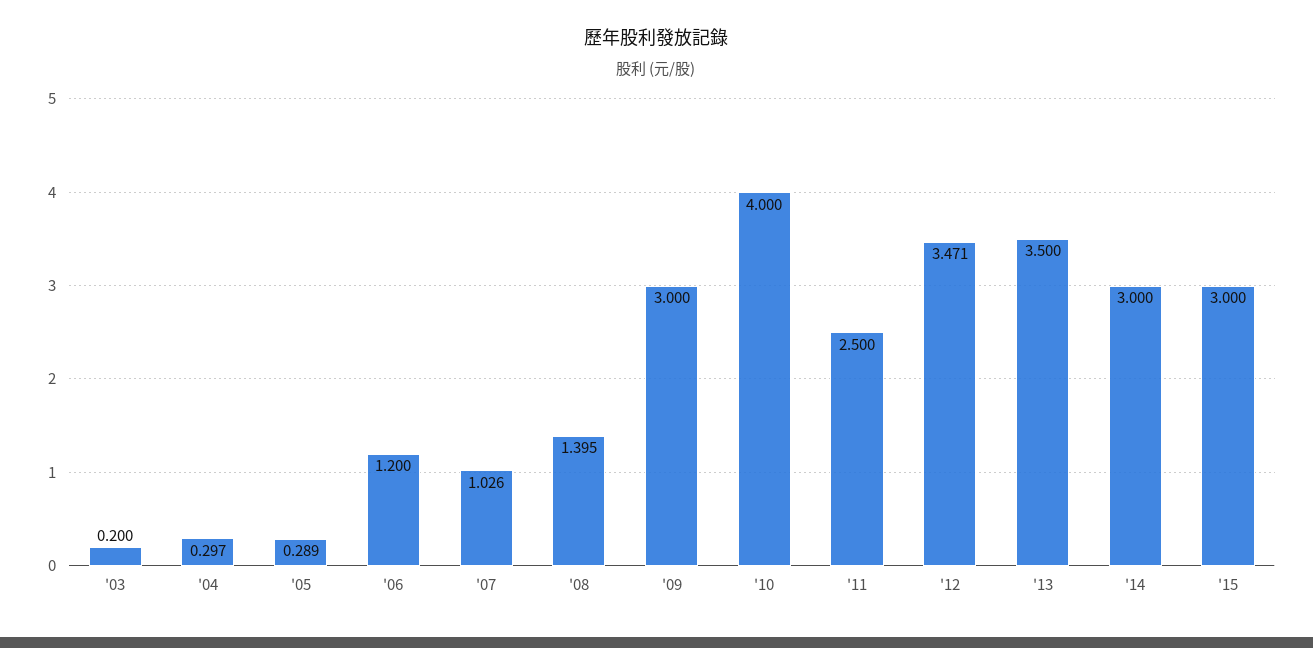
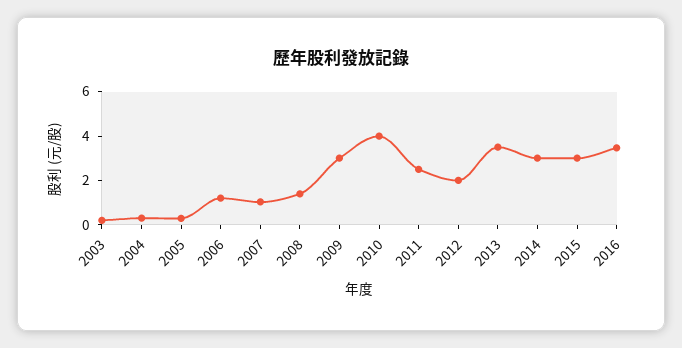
'12: 3.471 -> 2
2016: none -> 3.5

